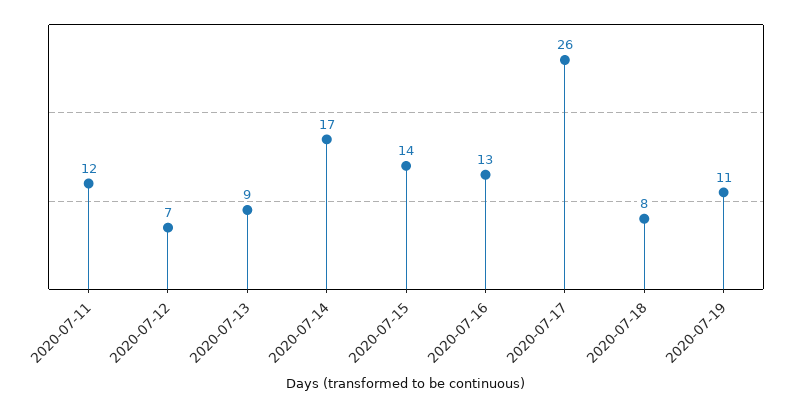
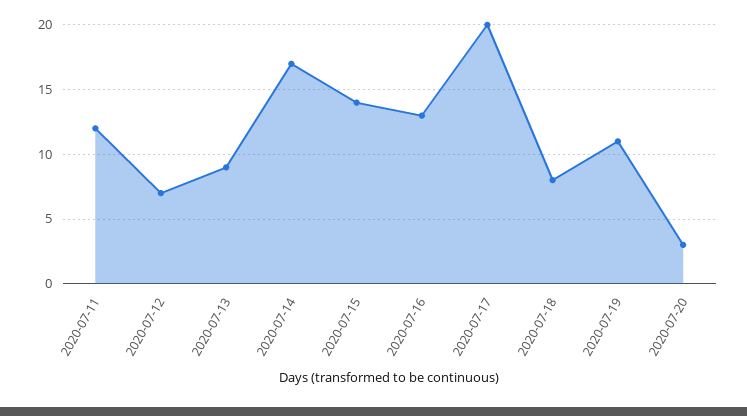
2020-07-17: 26 -> 20
2020-07-20: none -> 3

